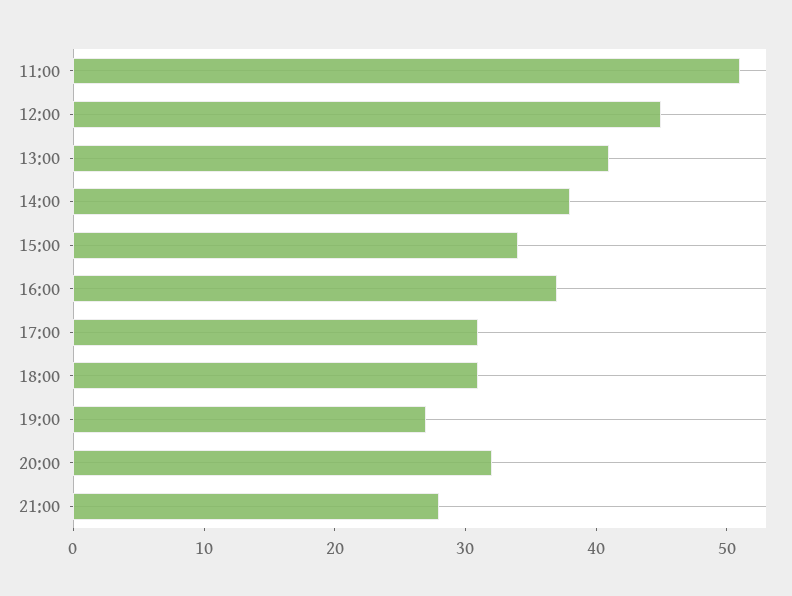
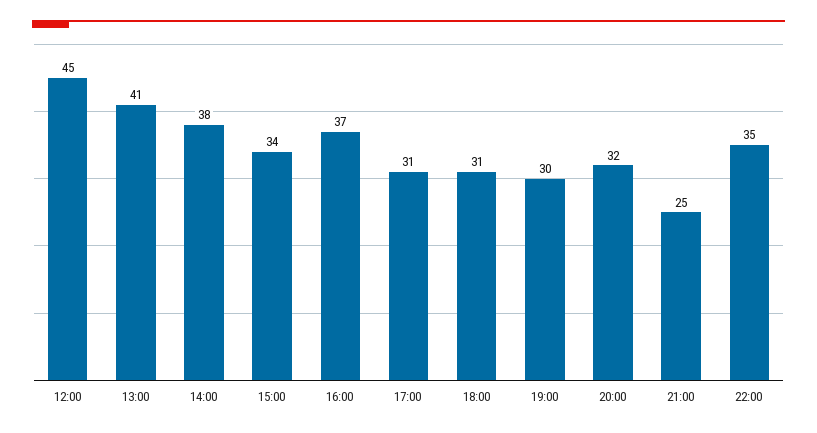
11:00: 51 -> none
19:00: 27 -> 30
21:00: 28 -> 25
22:00: none -> 35

